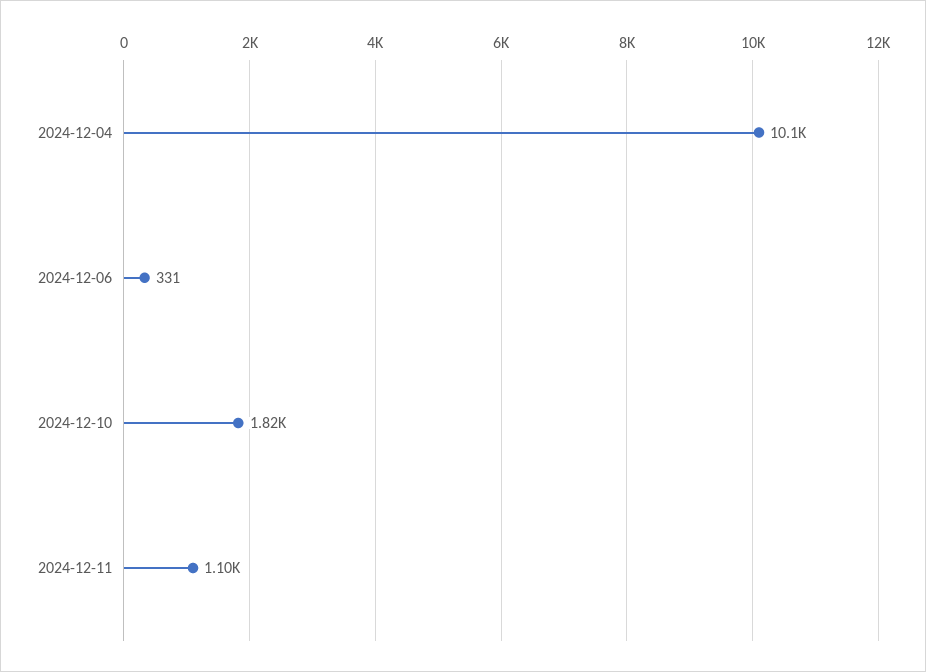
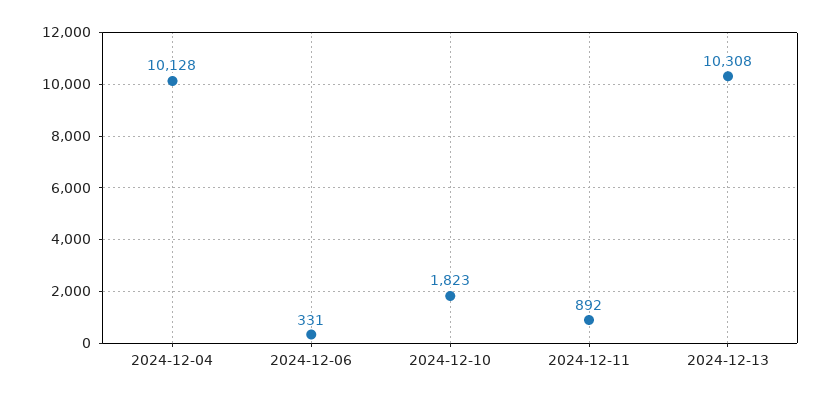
2024-12-11: 1100 -> 892
2024-12-13: none -> 10308

